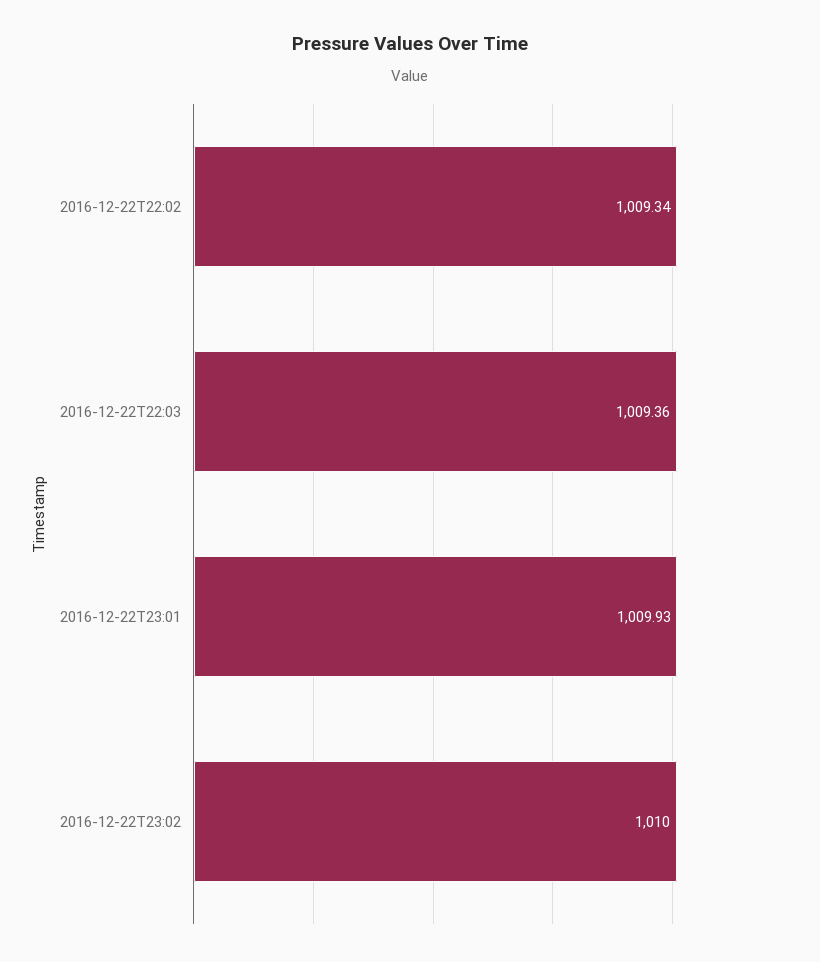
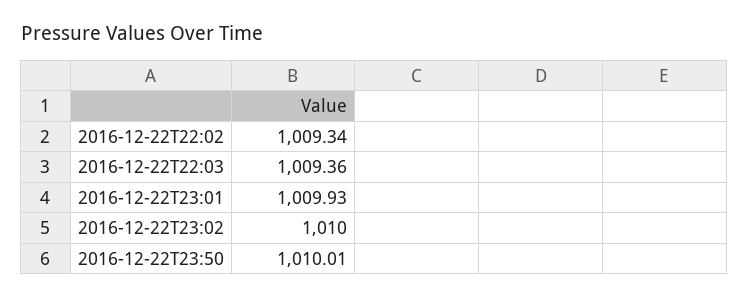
2016-12-22T23:50: none -> 1010.01

